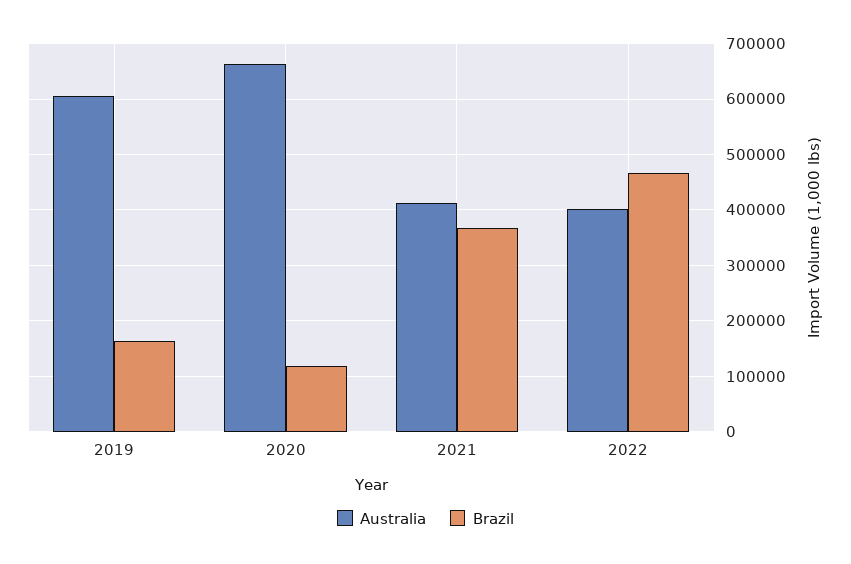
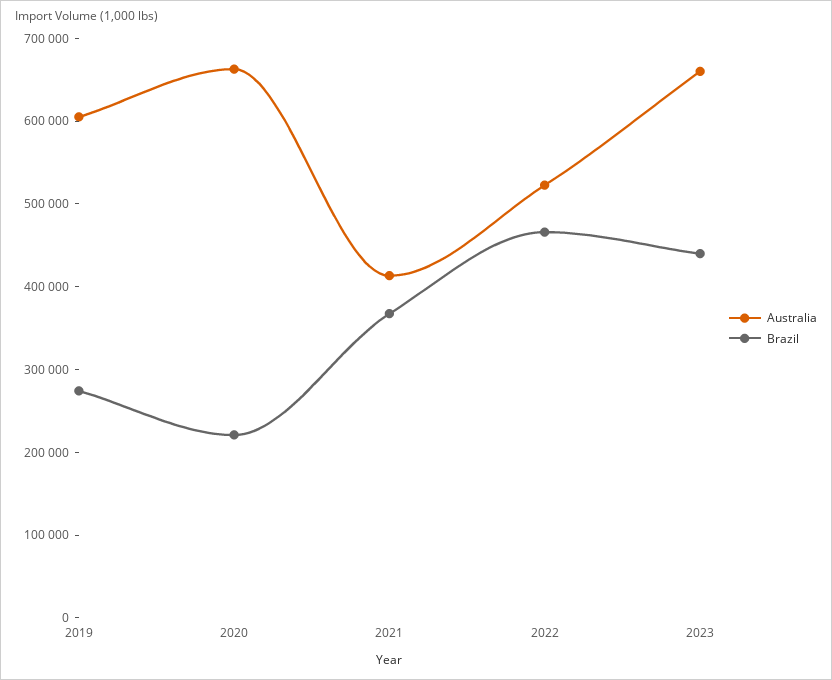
Brazil, 2019: 160000 -> 280000
Brazil, 2020: 120000 -> 220000
Australia, 2022: 400000 -> 520000
Australia, 2023: none -> 660000
Brazil, 2023: none -> 440000

